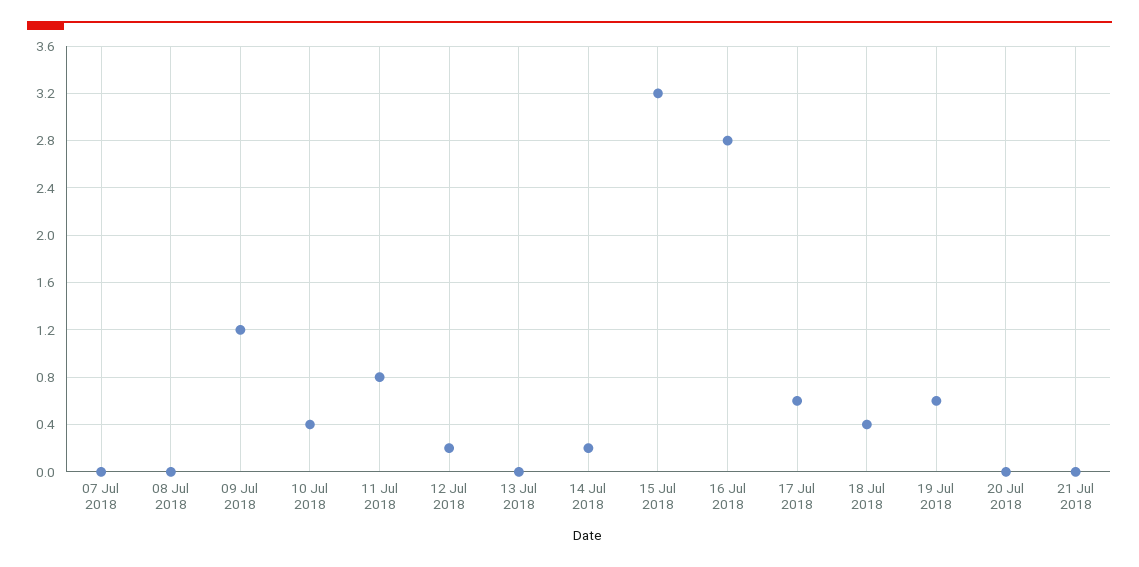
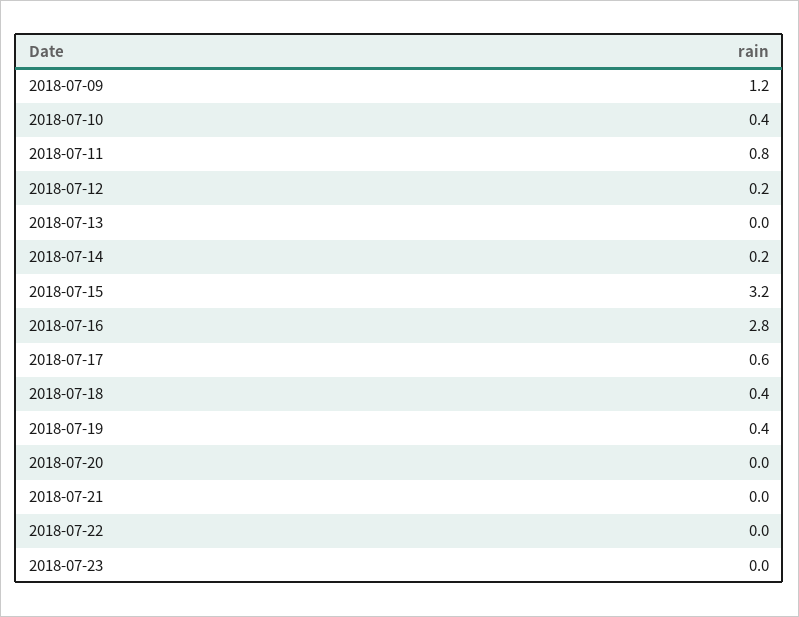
07 Jul 2018: 0 -> none
08 Jul 2018: 0 -> none
19 Jul 2018: 0.6 -> 0.4
2018-07-22: none -> 0
2018-07-23: none -> 0

